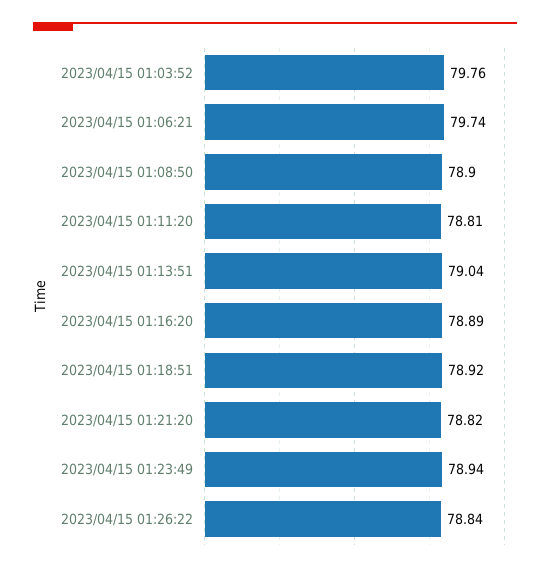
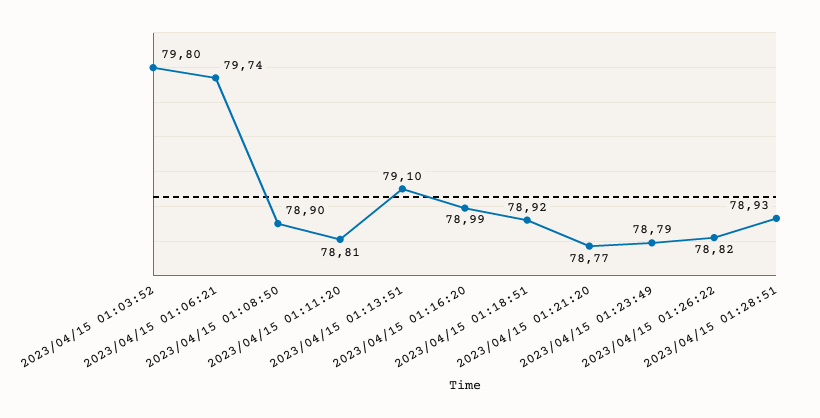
2023/04/15 01:03:52: 79.76 -> 79.8
2023/04/15 01:13:51: 79.04 -> 79.1
2023/04/15 01:16:20: 78.89 -> 78.99
2023/04/15 01:21:20: 78.82 -> 78.77
2023/04/15 01:23:49: 78.94 -> 78.79
2023/04/15 01:26:22: 78.84 -> 78.82
2023/04/15 01:28:51: none -> 78.93

